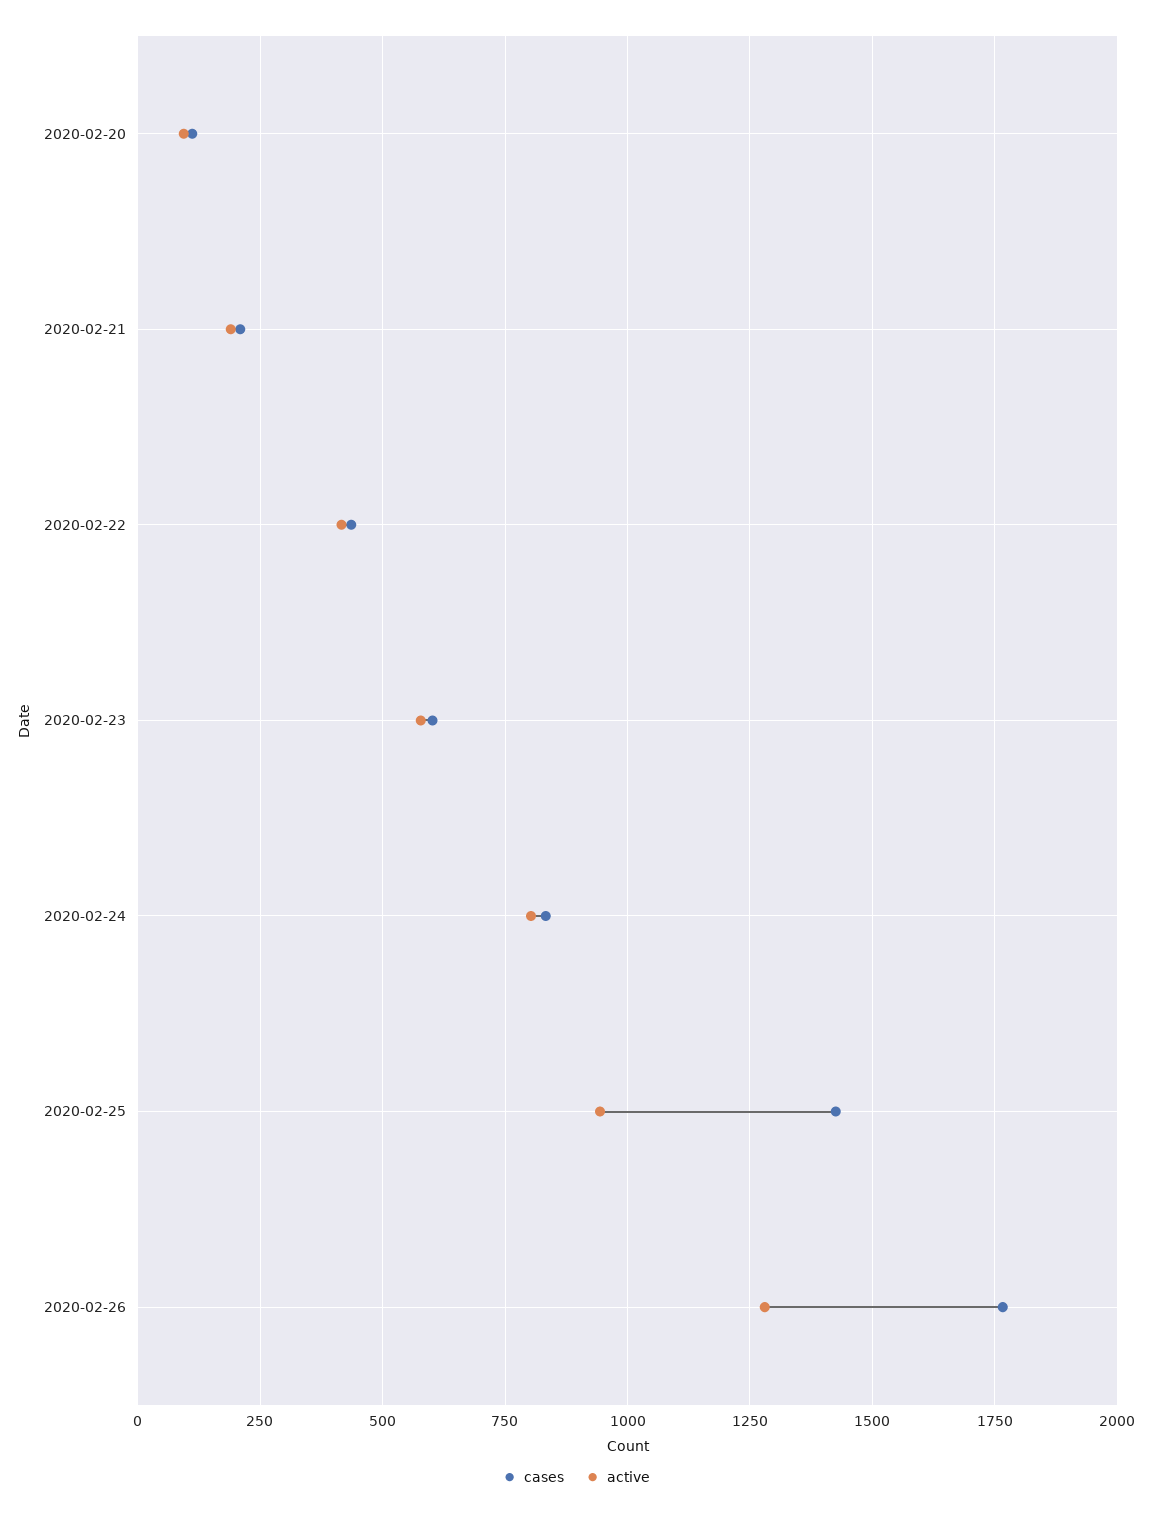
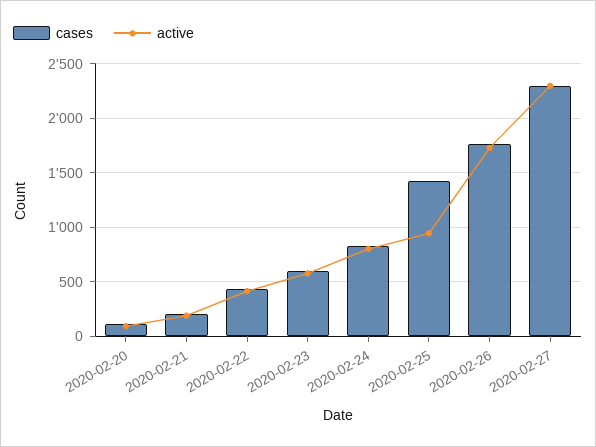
active, 2020-02-26: 1275 -> 1700
cases, 2020-02-27: none -> 2300
active, 2020-02-27: none -> 2300

